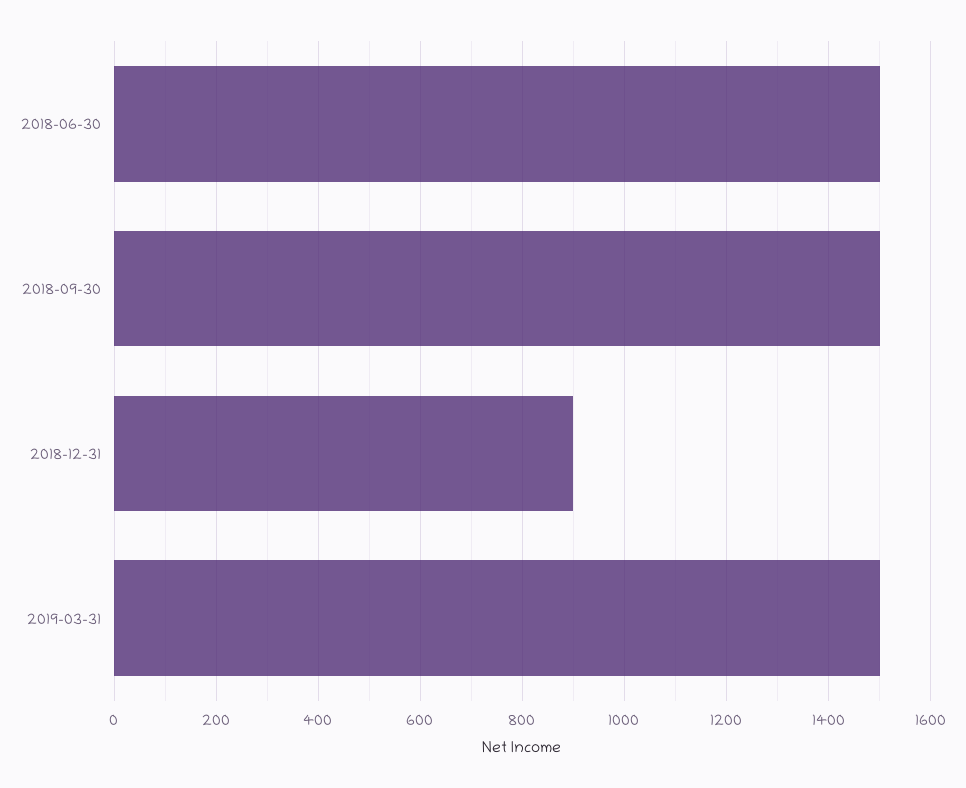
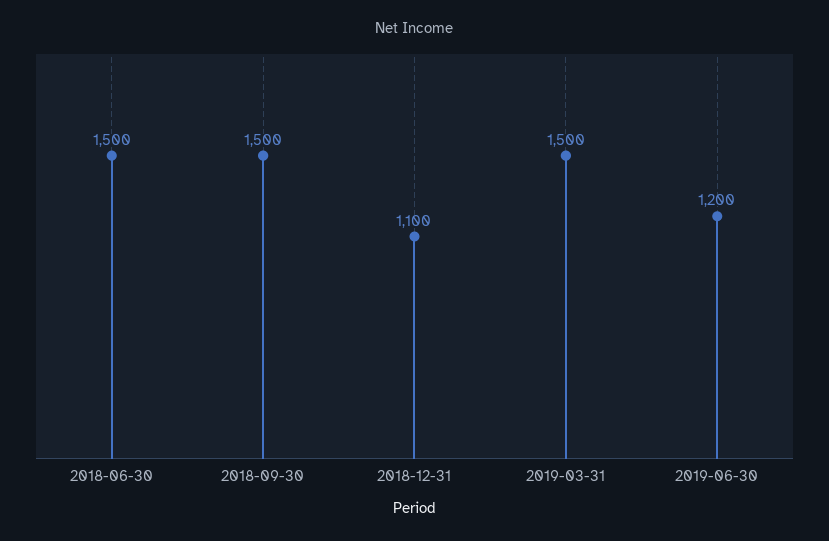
2018-12-31: 900 -> 1100
2019-06-30: none -> 1200

